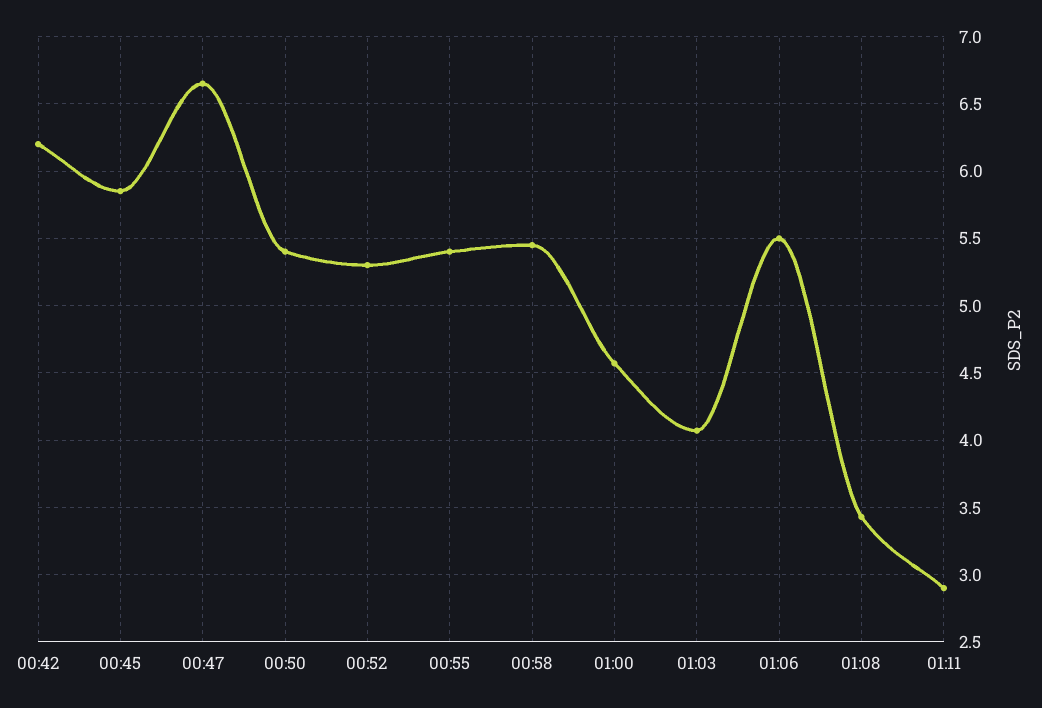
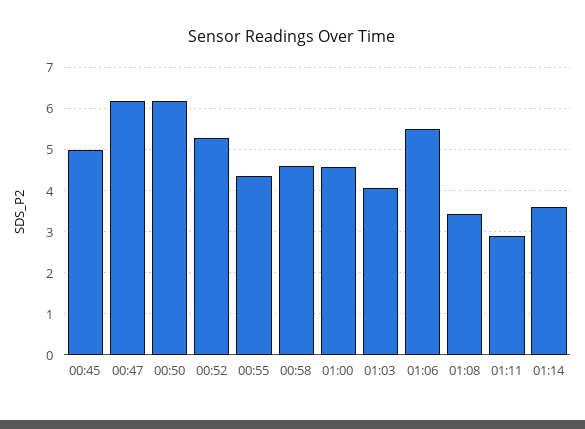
00:42: 6.2 -> none
00:45: 5.85 -> 5
00:47: 6.65 -> 6.2
00:50: 5.4 -> 6.2
00:55: 5.4 -> 4.4
00:58: 5.45 -> 4.6
01:14: none -> 3.6

